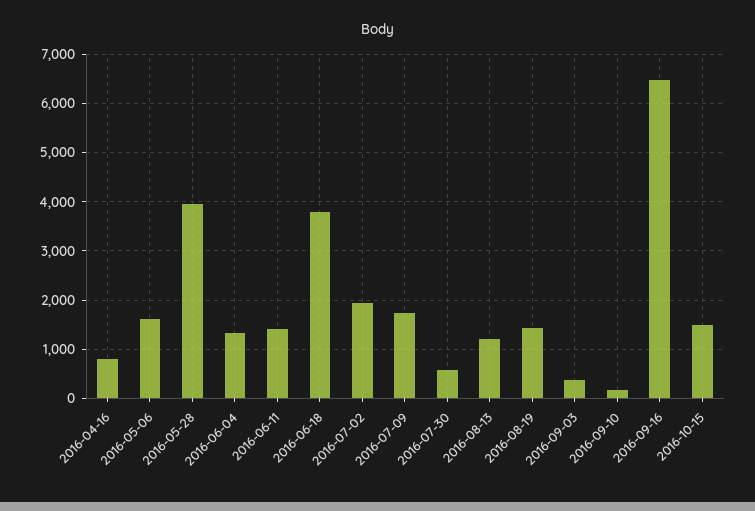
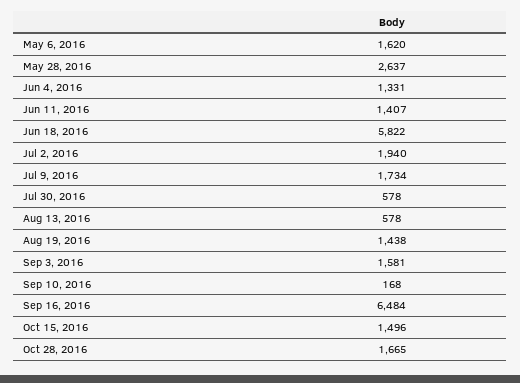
2016-04-16: 800 -> none
2016-05-28: 4000 -> 2637
2016-06-18: 3800 -> 5822
2016-08-13: 1200 -> 578
2016-09-03: 400 -> 1581
Oct 28, 2016: none -> 1665

